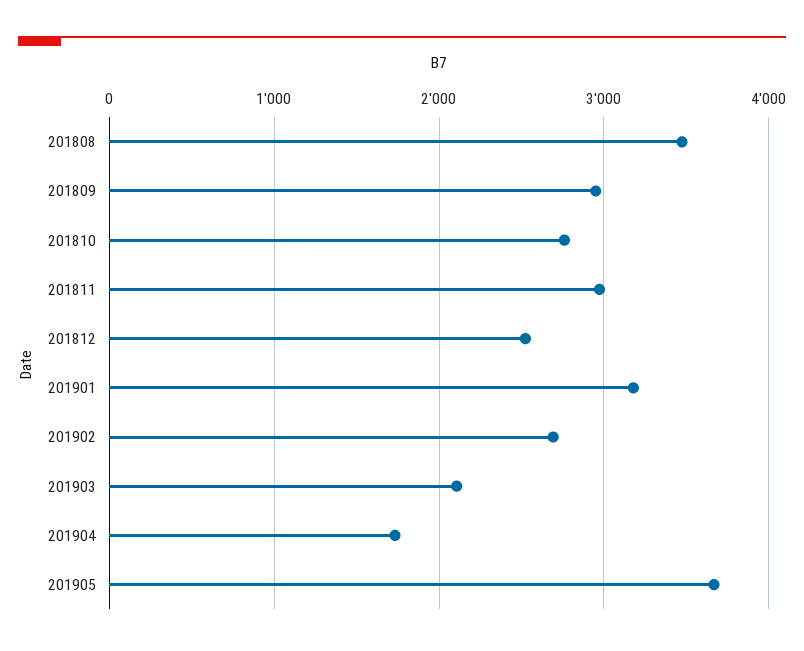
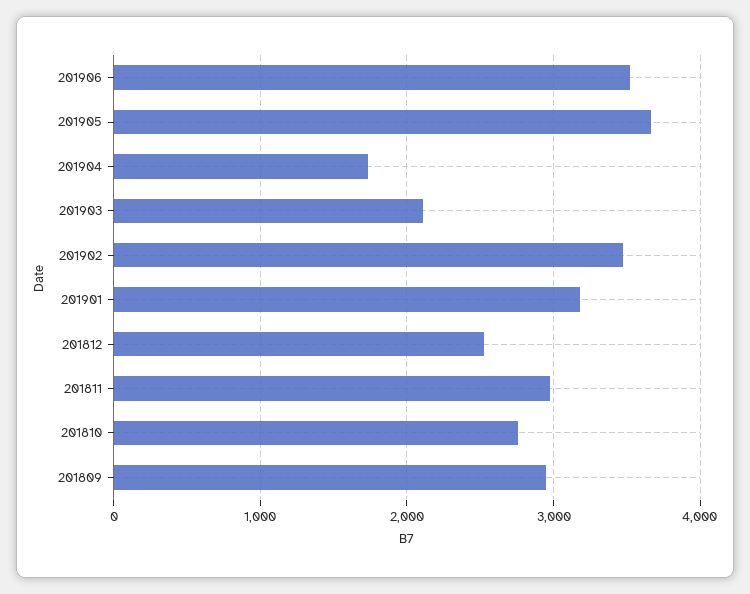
201808: 3500 -> none
201902: 2700 -> 3500
201906: none -> 3500

